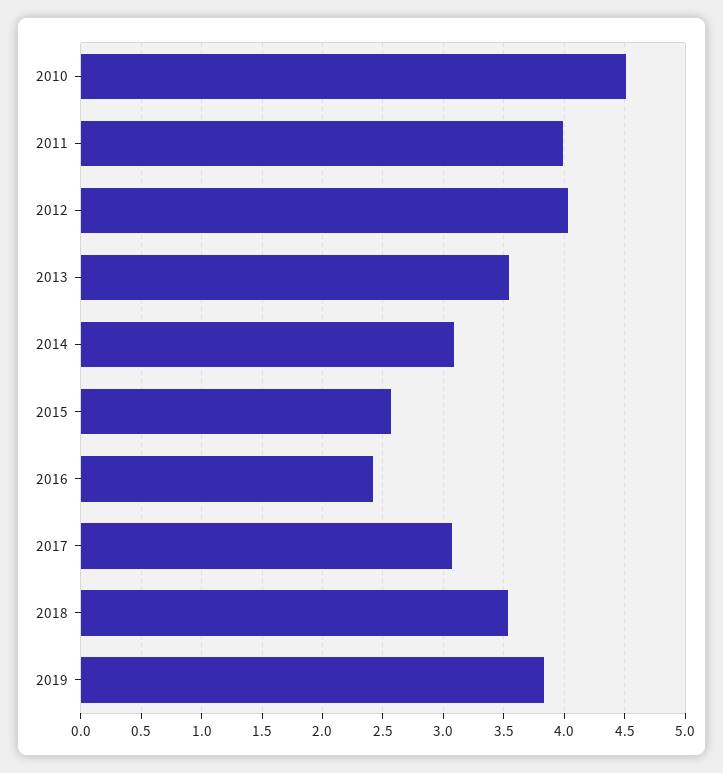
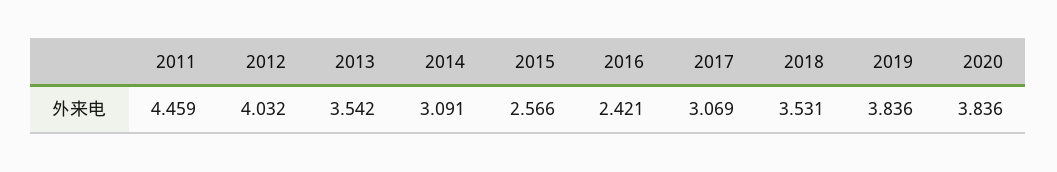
2010: 4.5 -> none
2011: 4 -> 4.459
2020: none -> 3.836

